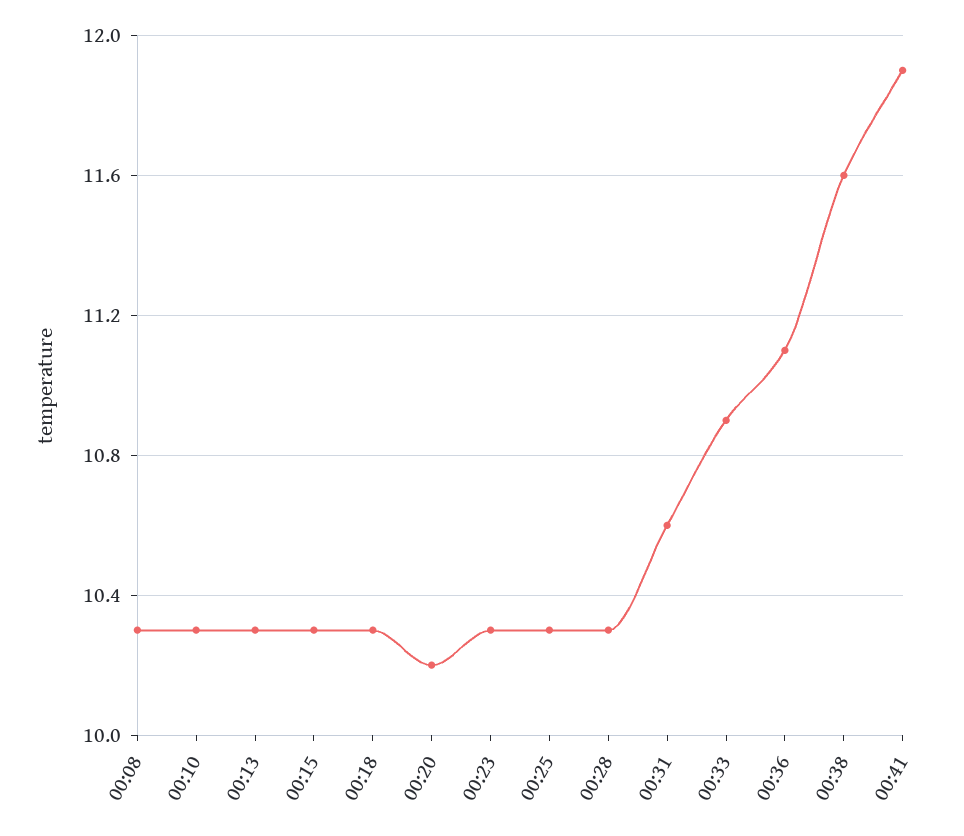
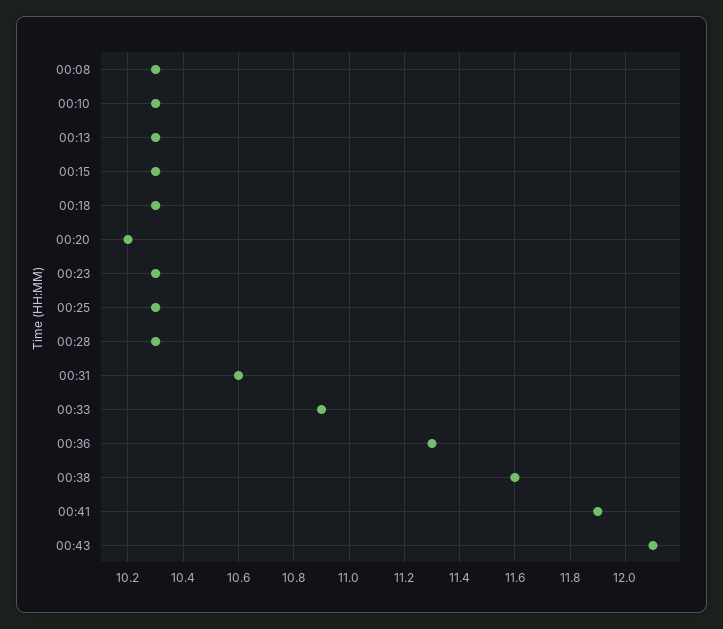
00:36: 11.1 -> 11.3
00:43: none -> 12.1

